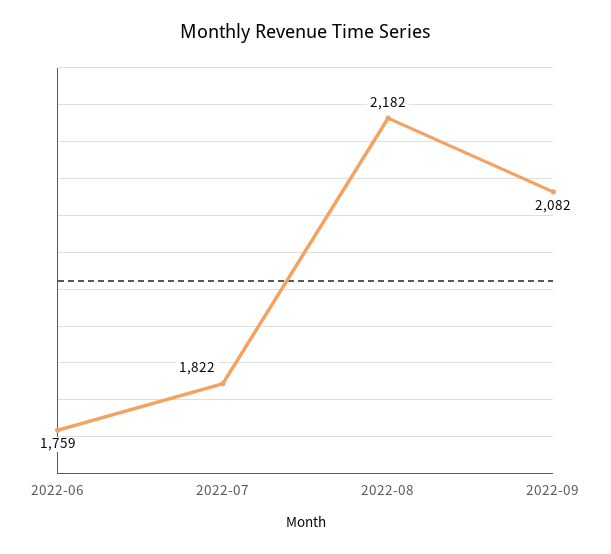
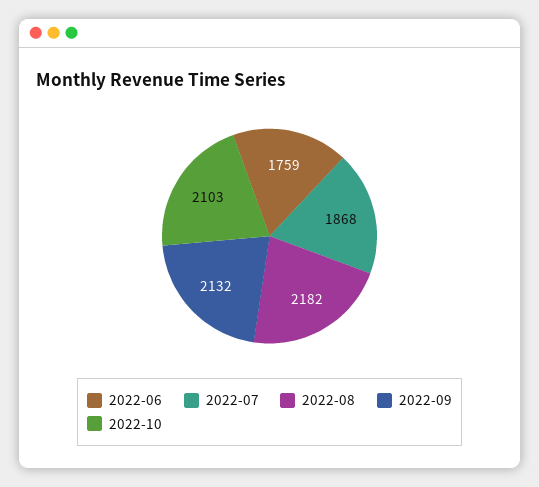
2022-07: 1822 -> 1868
2022-09: 2082 -> 2132
2022-10: none -> 2103

